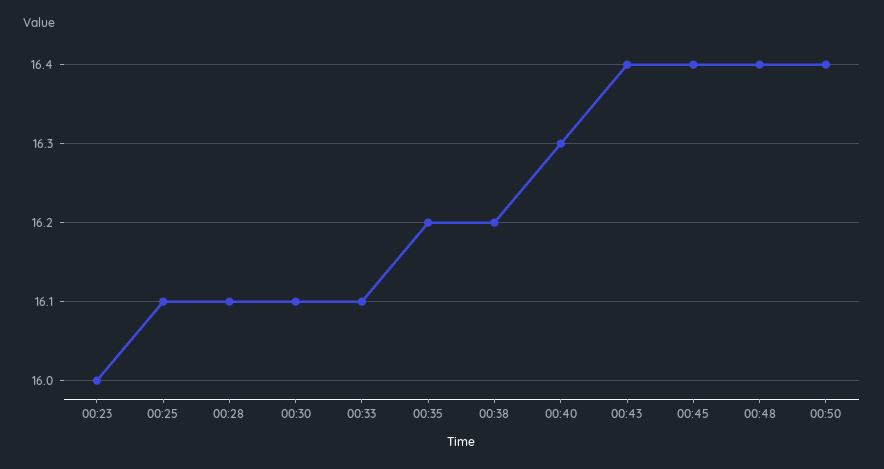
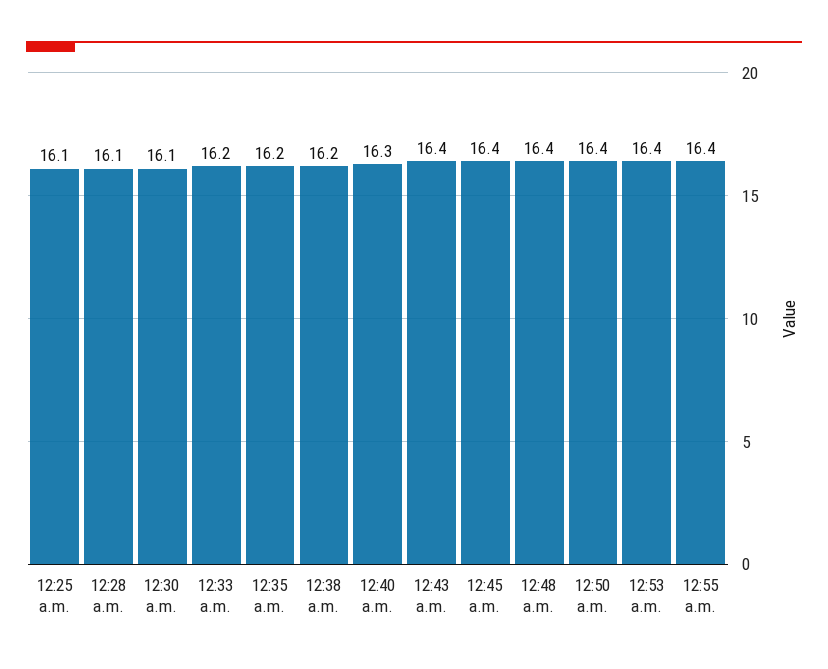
00:23: 16 -> none
00:33: 16.1 -> 16.2
12:53 a.m.: none -> 16.4
12:55 a.m.: none -> 16.4

